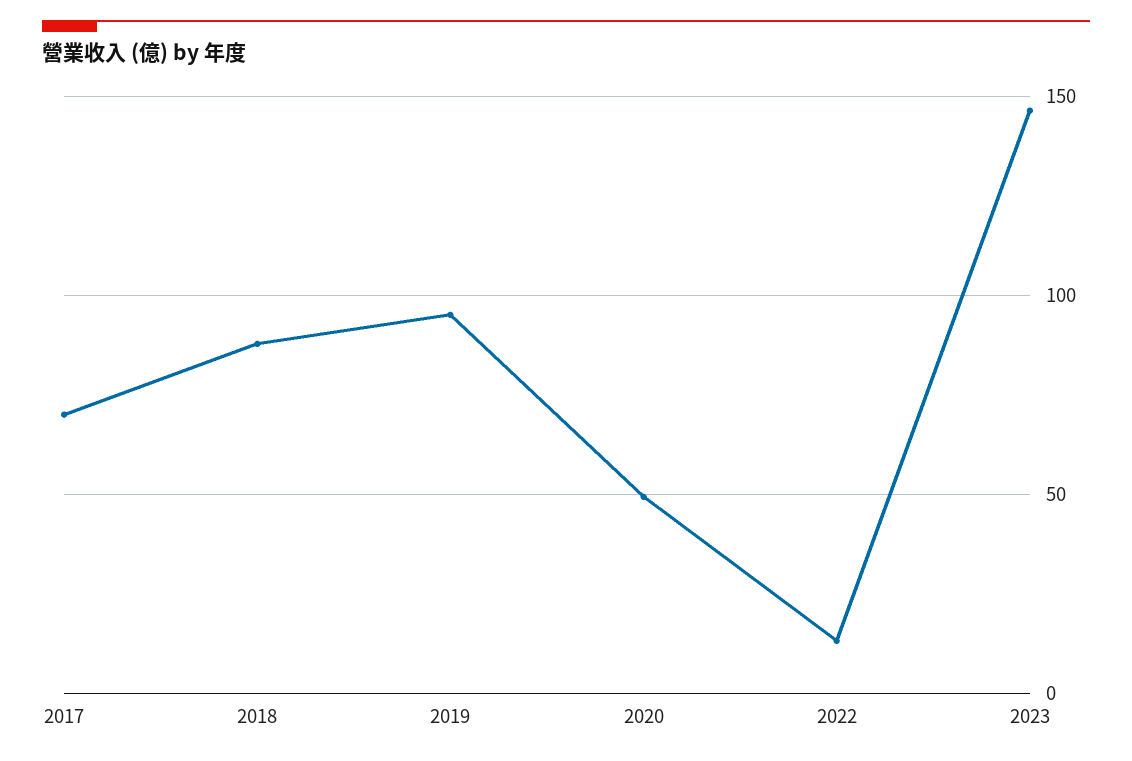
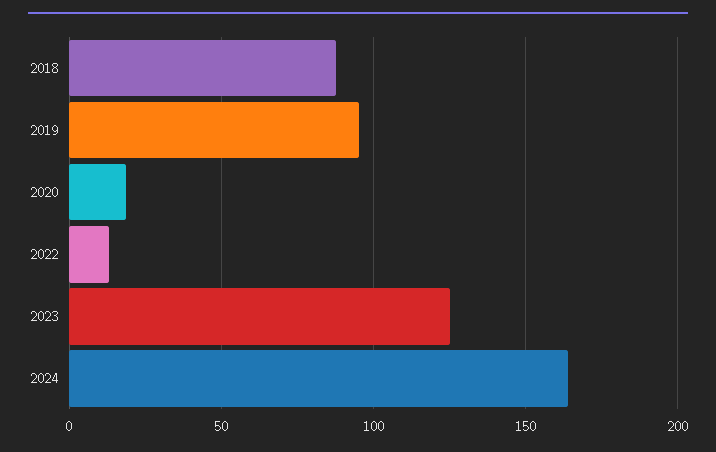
2017: 70 -> none
2020: 50 -> 20
2023: 145 -> 125
2024: none -> 165

